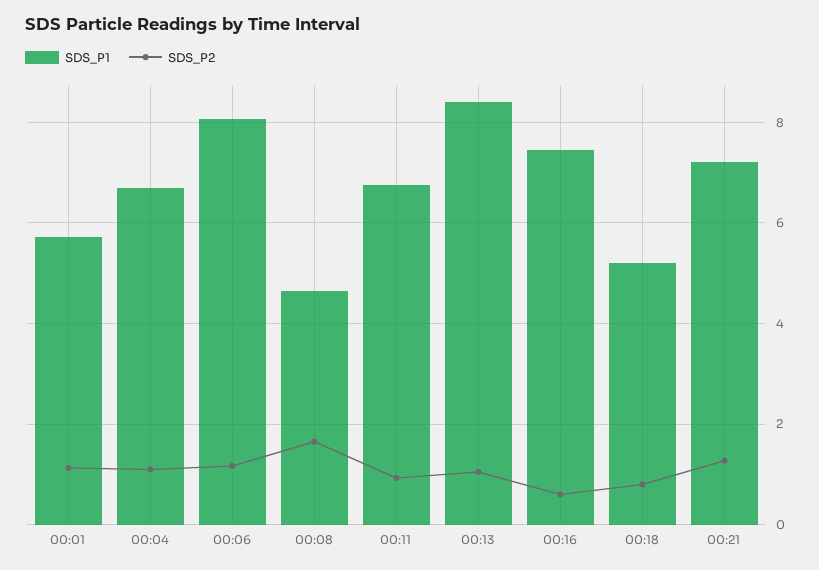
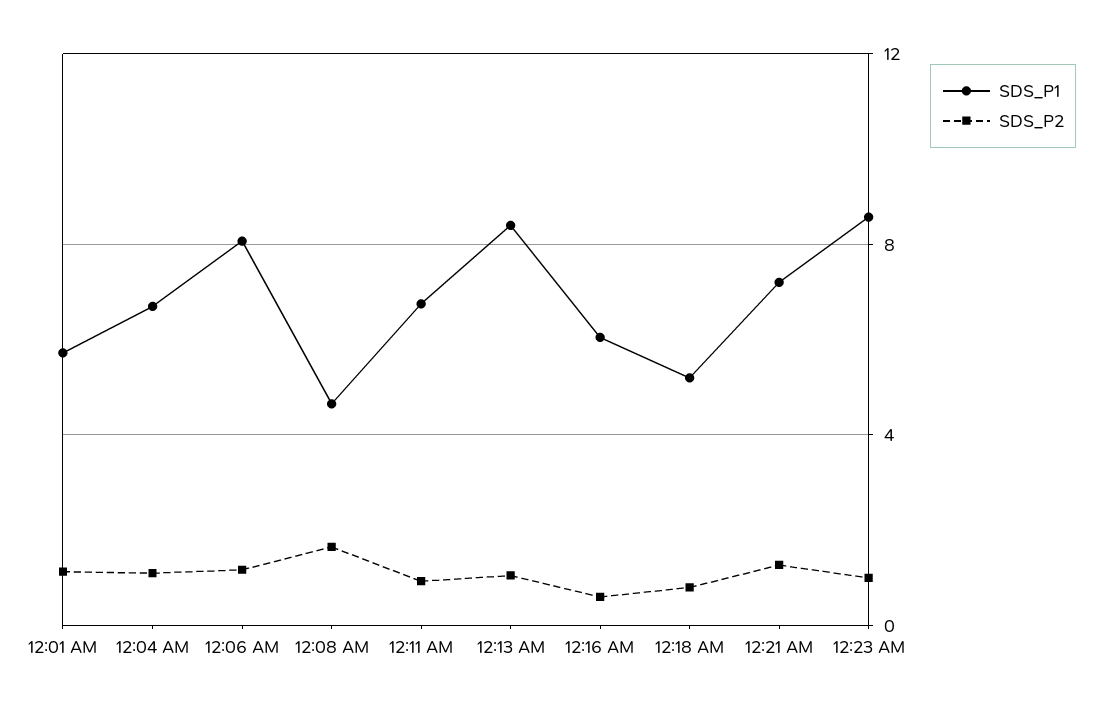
SDS_P1, 00:16: 7.4 -> 6
SDS_P1, 12:23 AM: none -> 8.5
SDS_P2, 12:23 AM: none -> 1

